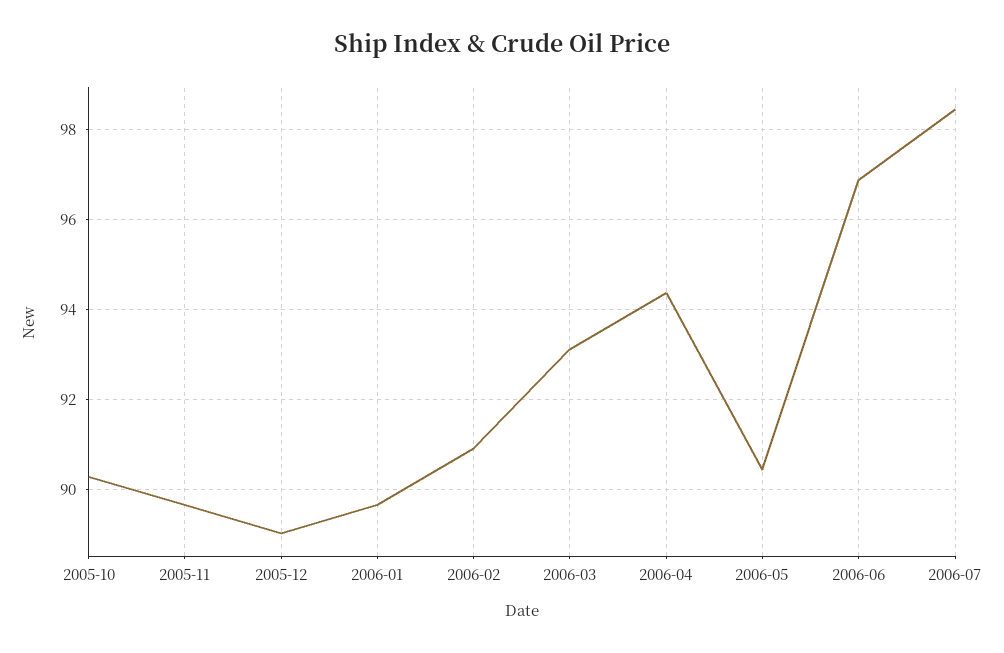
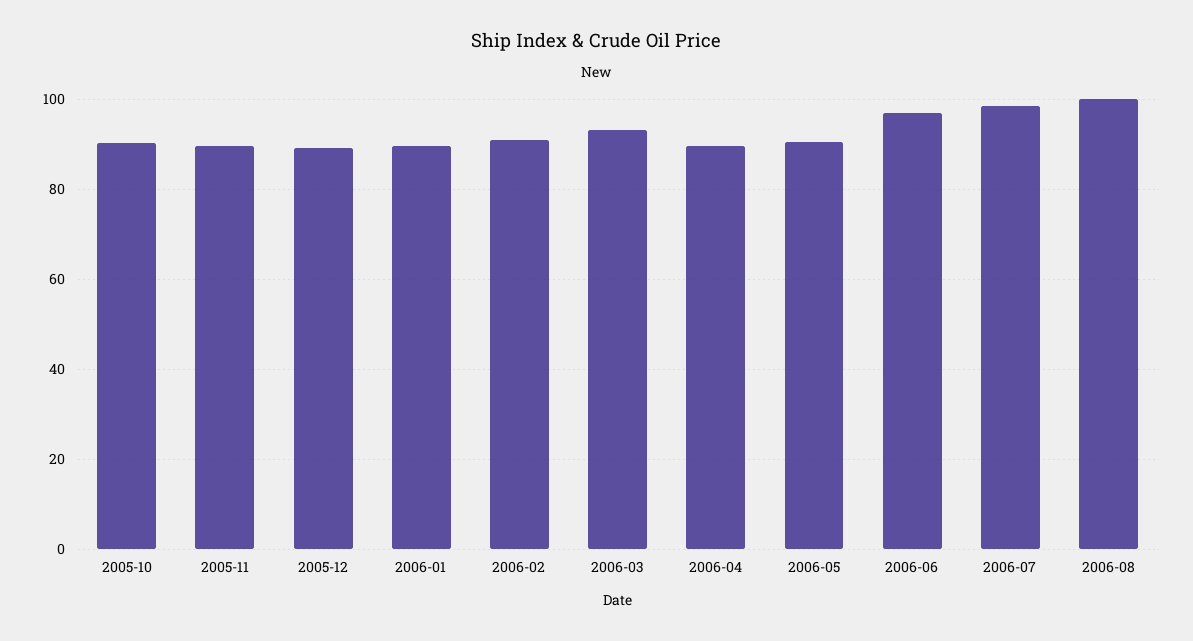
2006-04: 94.4 -> 90
2006-08: none -> 100

